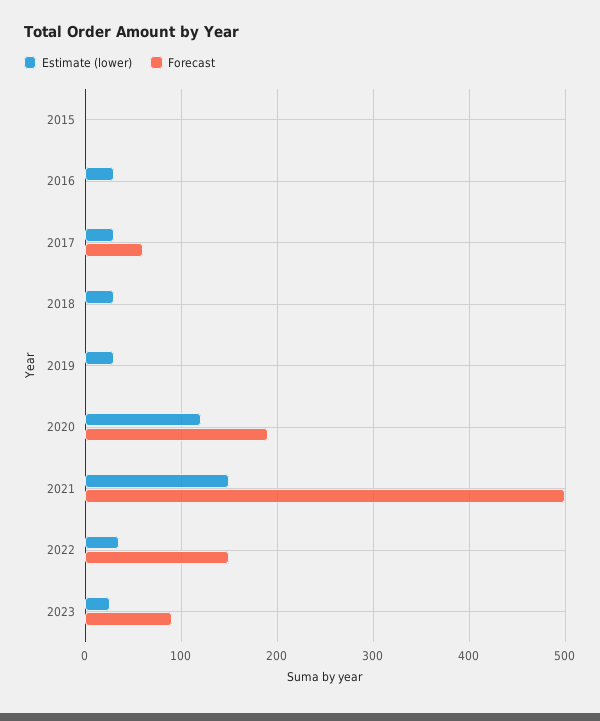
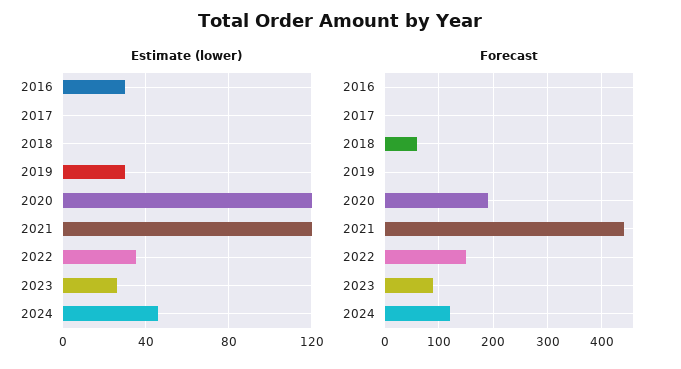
Estimate (lower), 2015: 0 -> none
Forecast, 2015: 0 -> none
Estimate (lower), 2017: 30 -> 0
Forecast, 2017: 60 -> 0
Estimate (lower), 2018: 30 -> 0
Forecast, 2018: 0 -> 60
Estimate (lower), 2021: 150 -> 120
Forecast, 2021: 500 -> 440
Estimate (lower), 2024: none -> 45
Forecast, 2024: none -> 120

